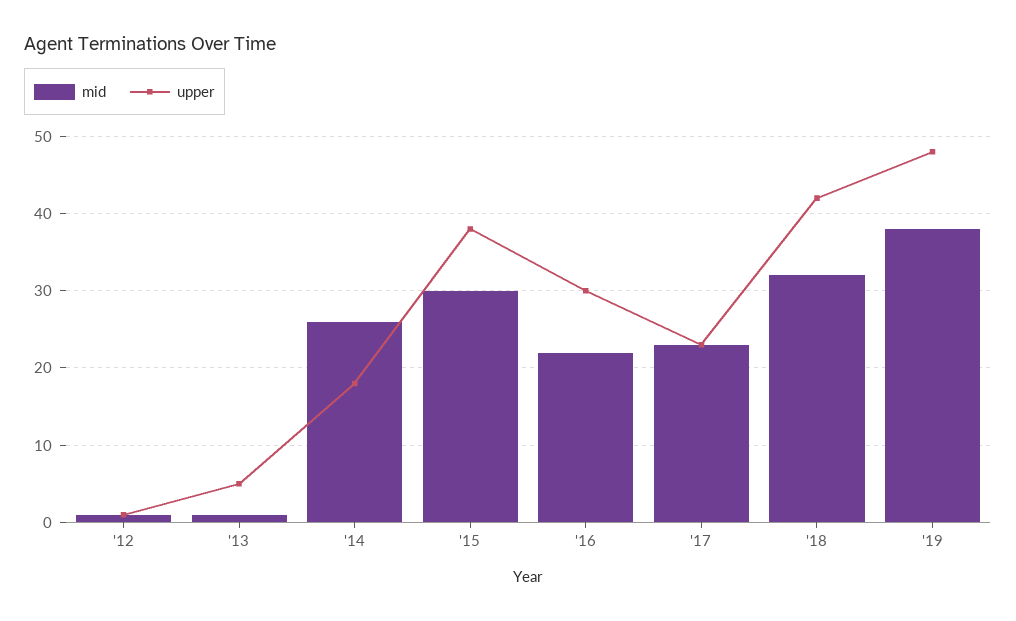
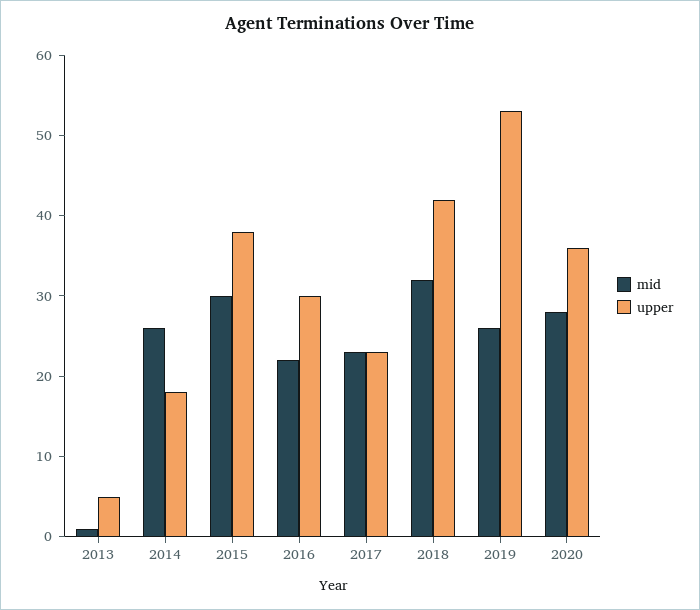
mid, '12: 1 -> none
upper, '12: 1 -> none
mid, '19: 38 -> 26
upper, '19: 48 -> 53
mid, 2020: none -> 28
upper, 2020: none -> 36

